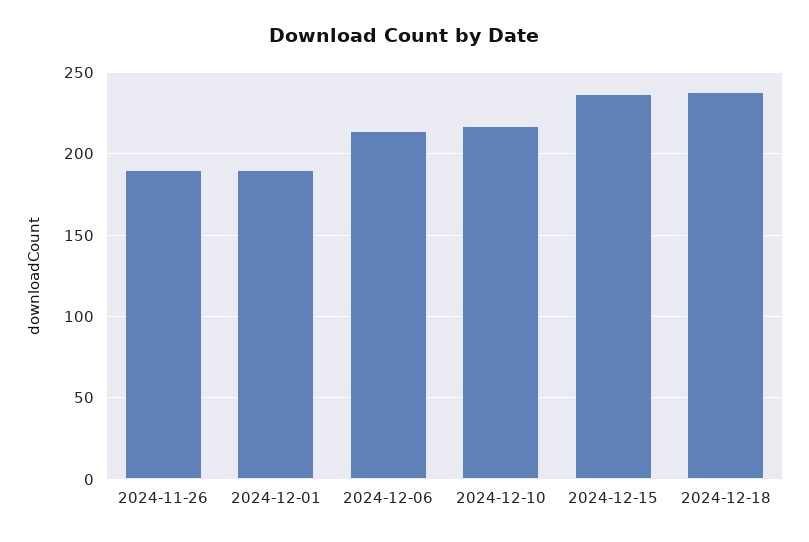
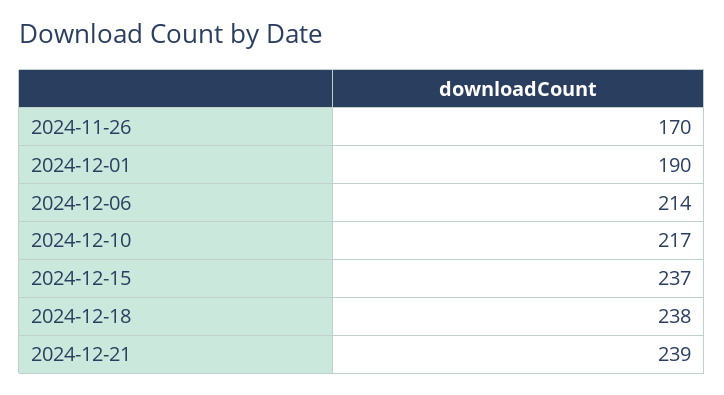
2024-11-26: 190 -> 170
2024-12-21: none -> 239

